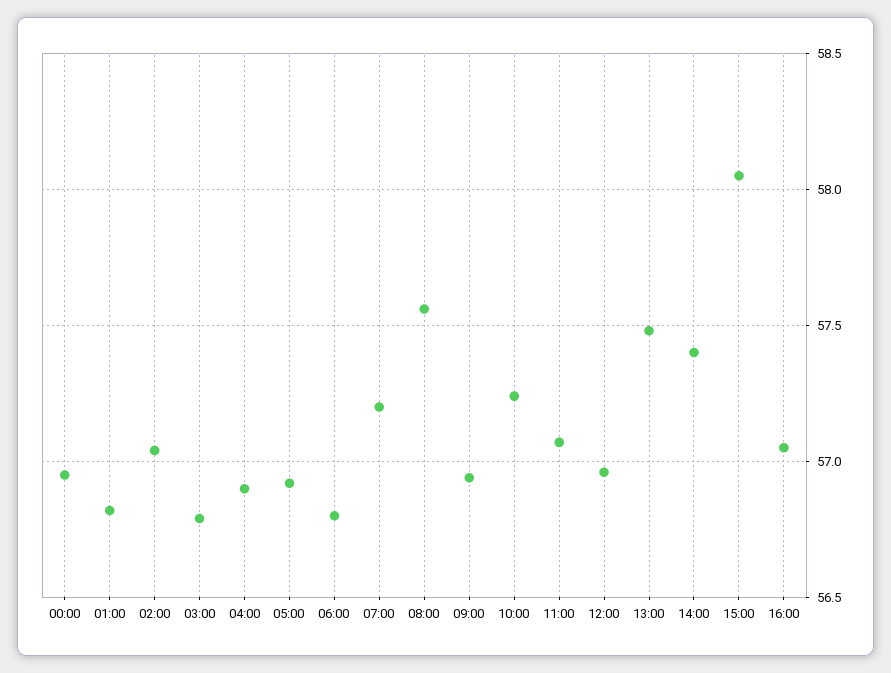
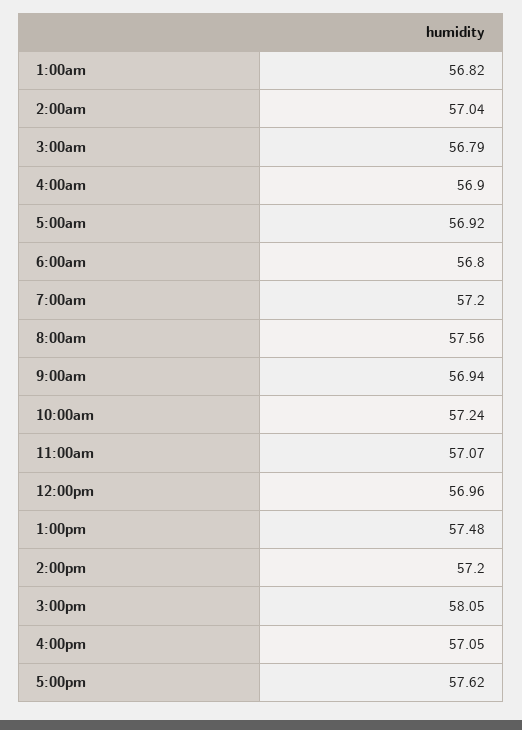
00:00: 56.95 -> none
14:00: 57.4 -> 57.2
5:00pm: none -> 57.62

